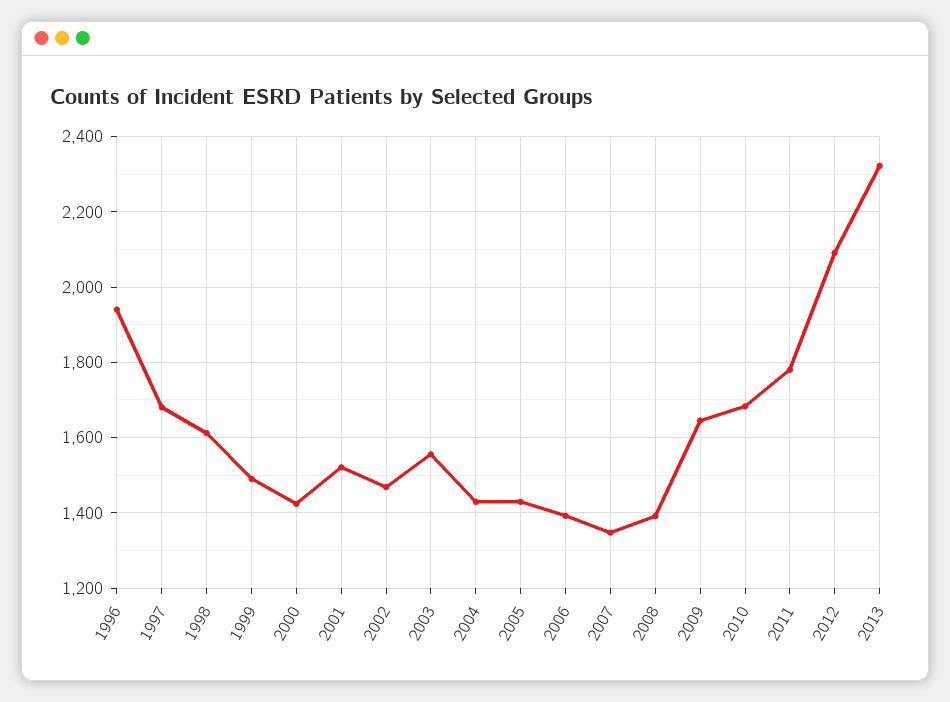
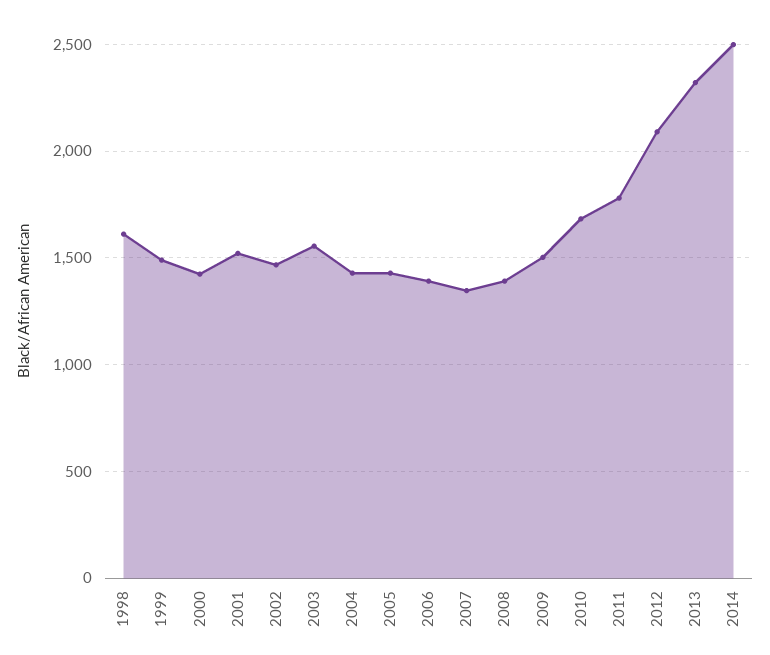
1996: 1940 -> none
1997: 1680 -> none
2009: 1640 -> 1500
2014: none -> 2500

